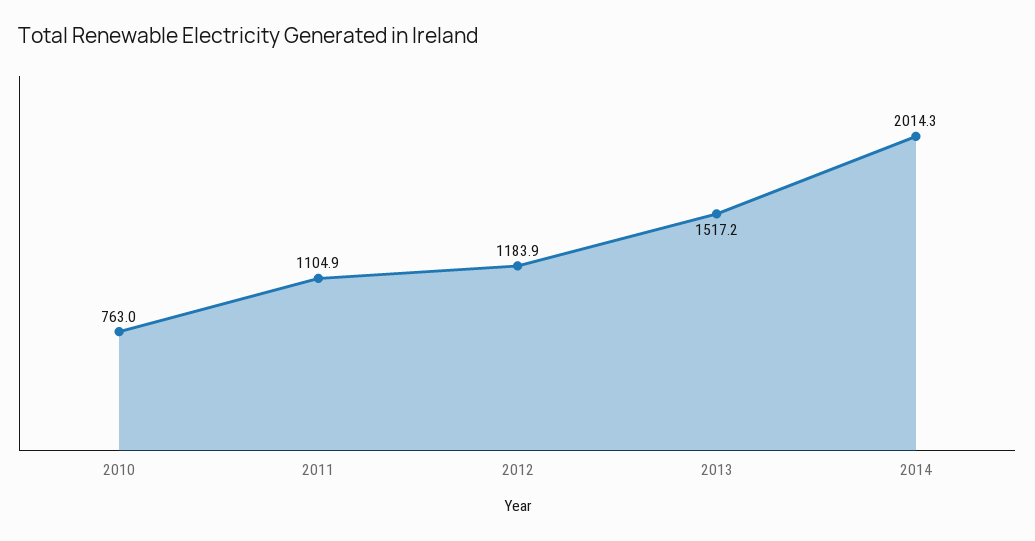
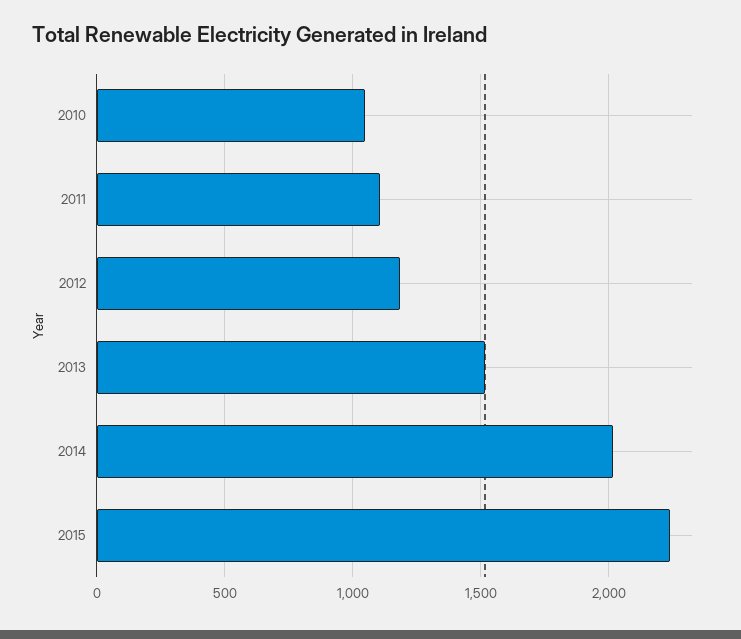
2010: 763 -> 1050
2015: none -> 2250

